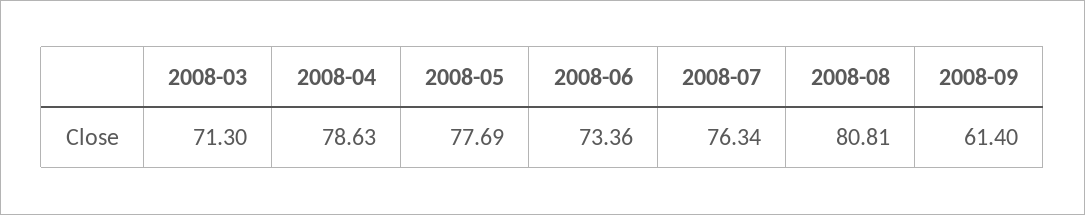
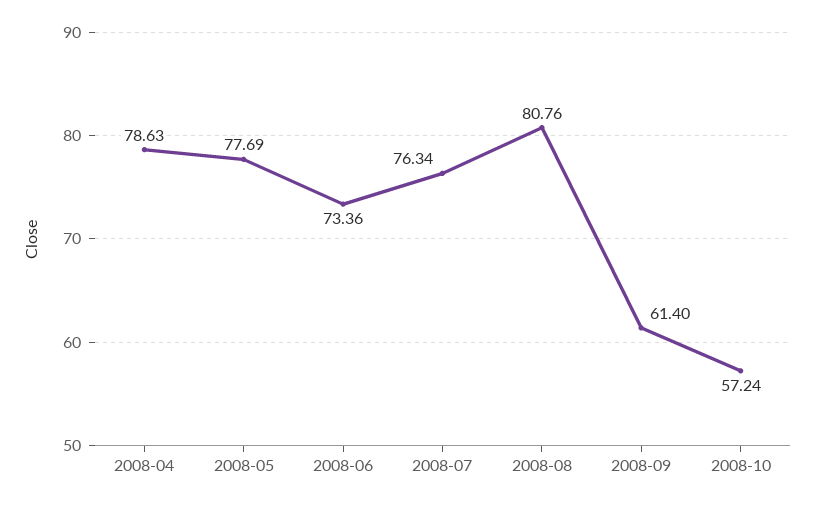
2008-03: 71.3 -> none
2008-08: 80.81 -> 80.76
2008-10: none -> 57.24

